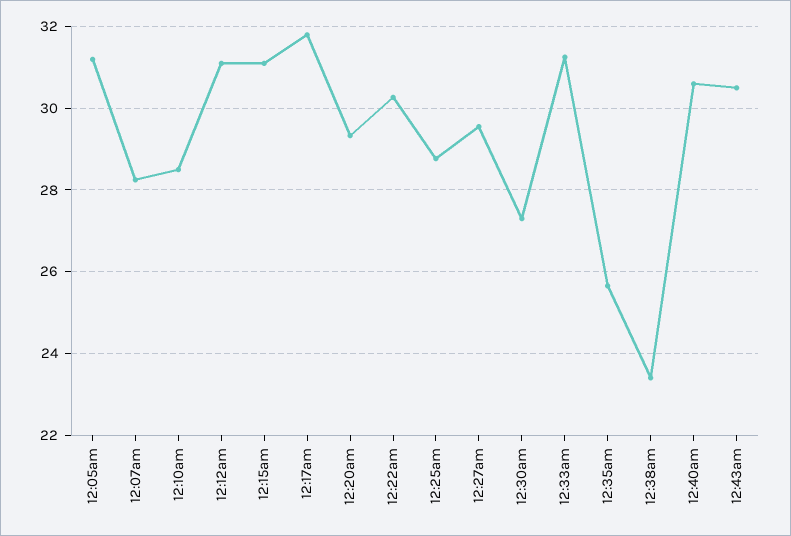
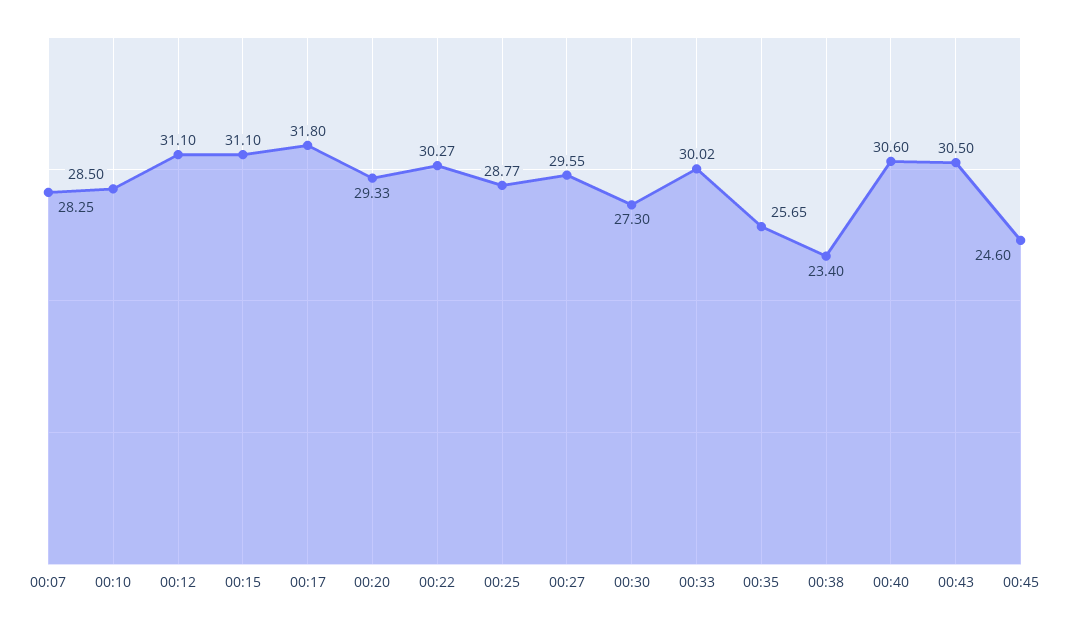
12:05am: 31.2 -> none
12:33am: 31.2 -> 30.02
00:45: none -> 24.6

